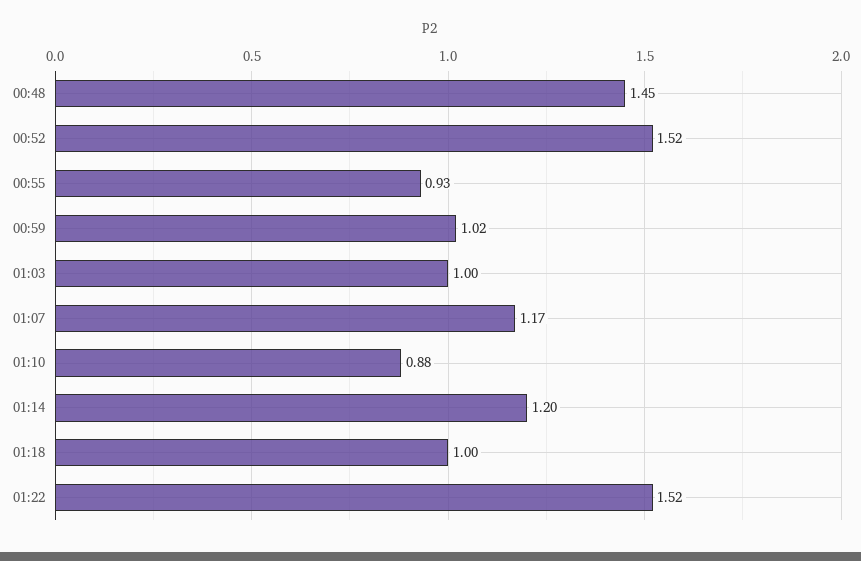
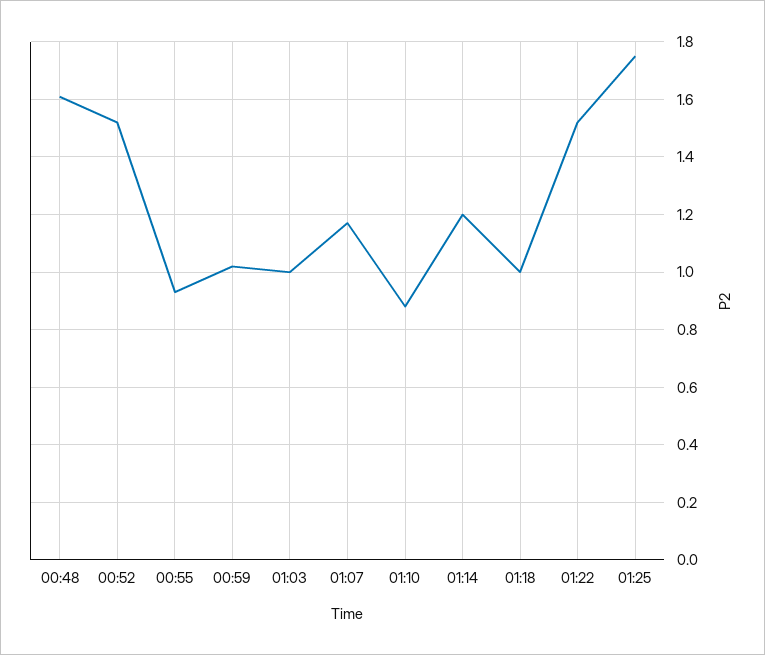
00:48: 1.45 -> 1.6
01:25: none -> 1.75

